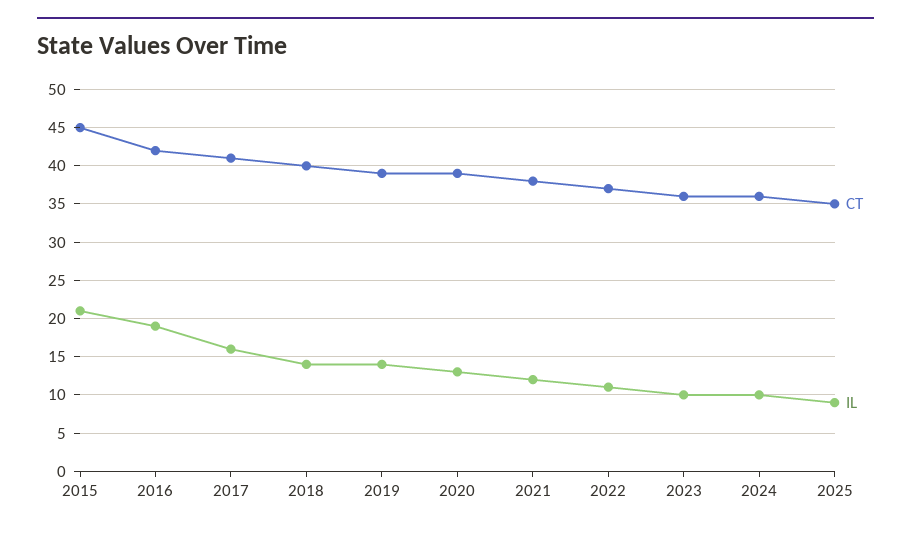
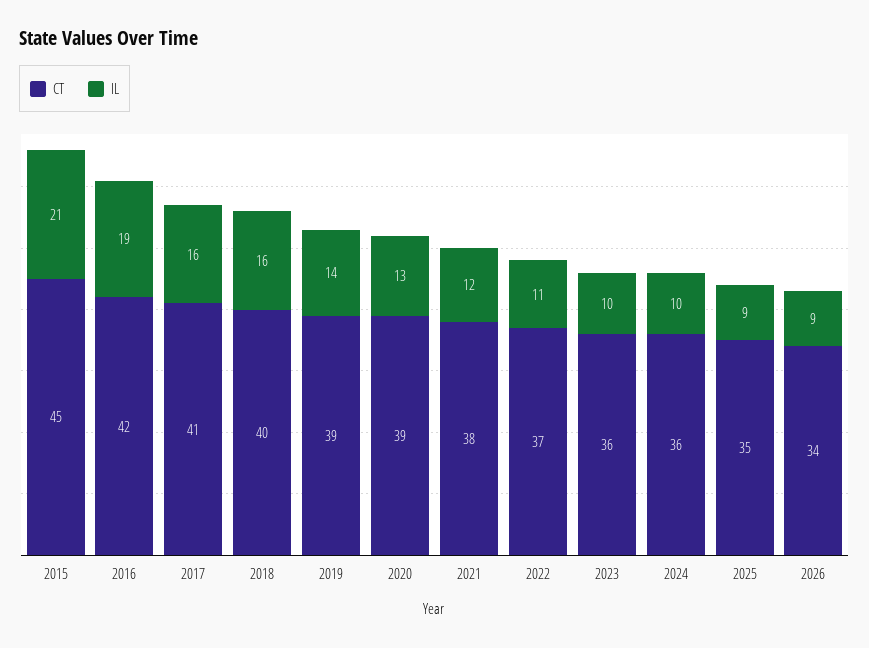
IL, 2018: 14 -> 16
CT, 2026: none -> 34
IL, 2026: none -> 9

